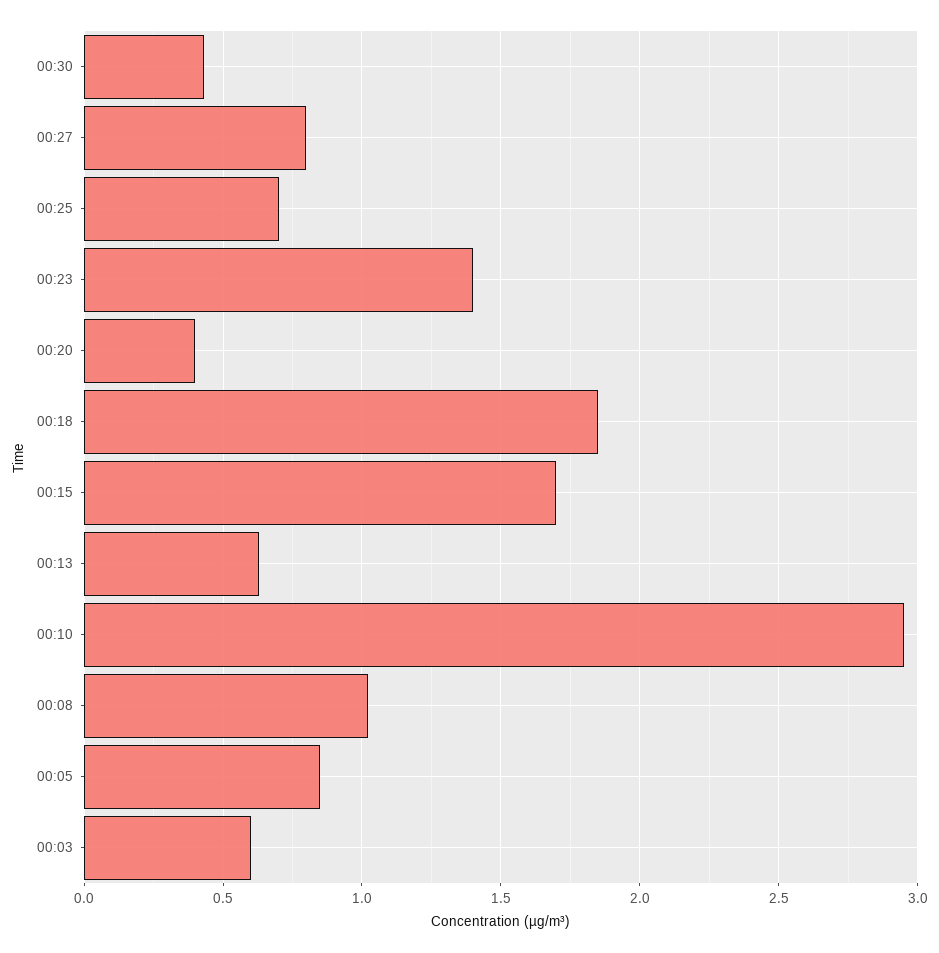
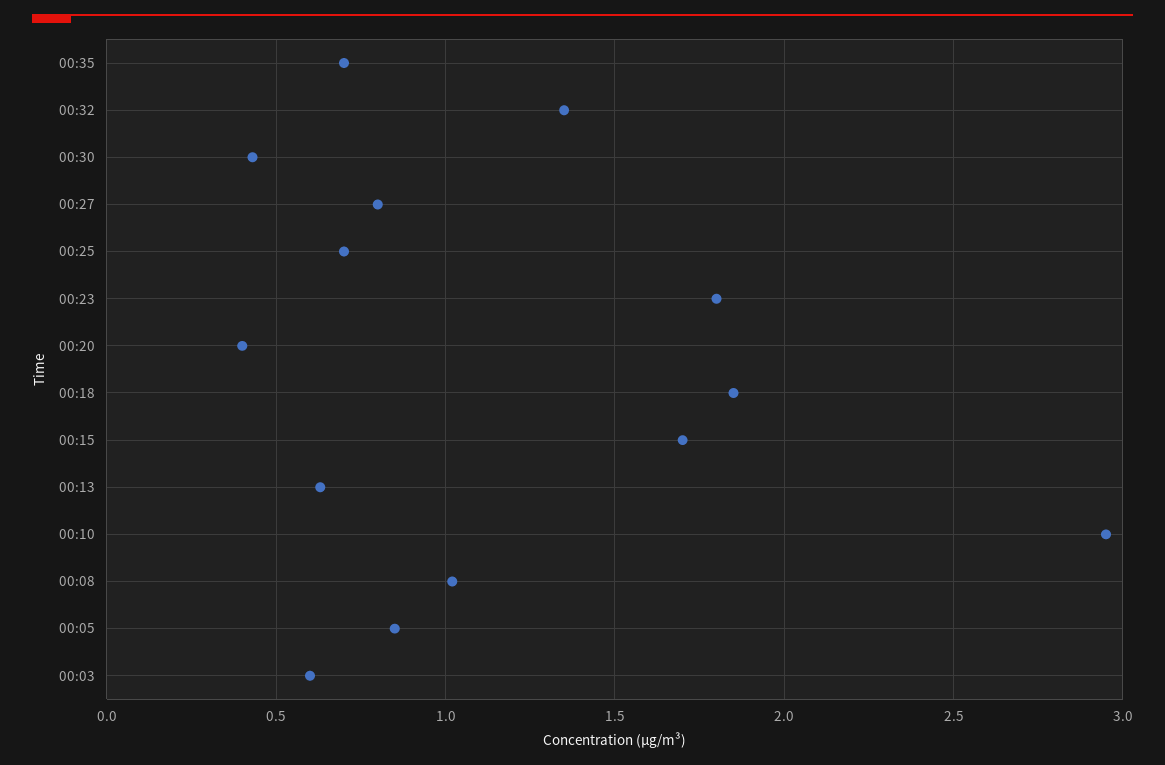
00:23: 1.4 -> 1.8
00:35: none -> 0.7
00:32: none -> 1.35

